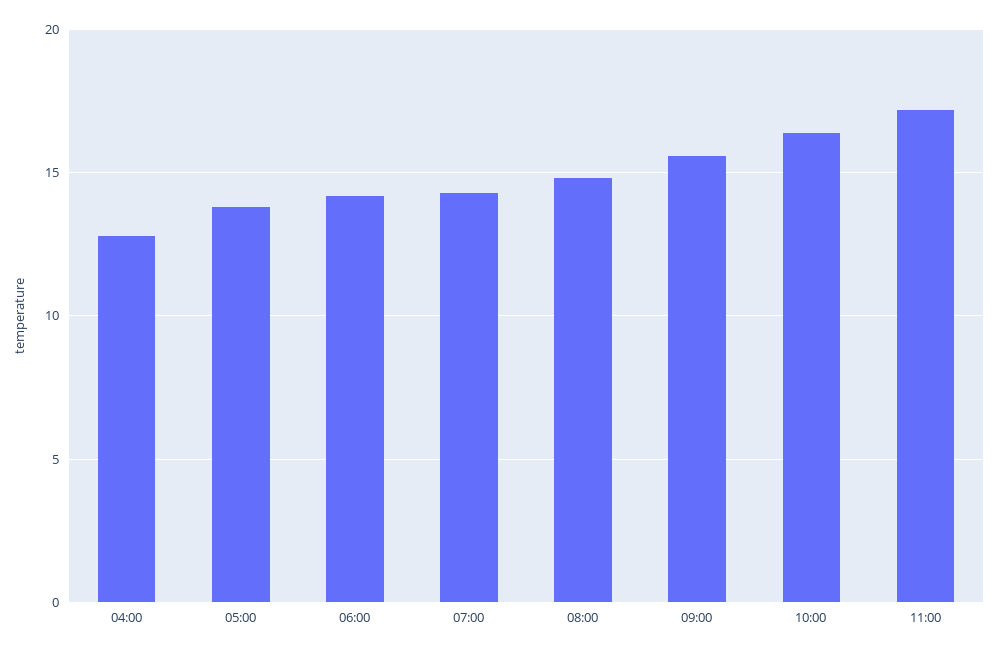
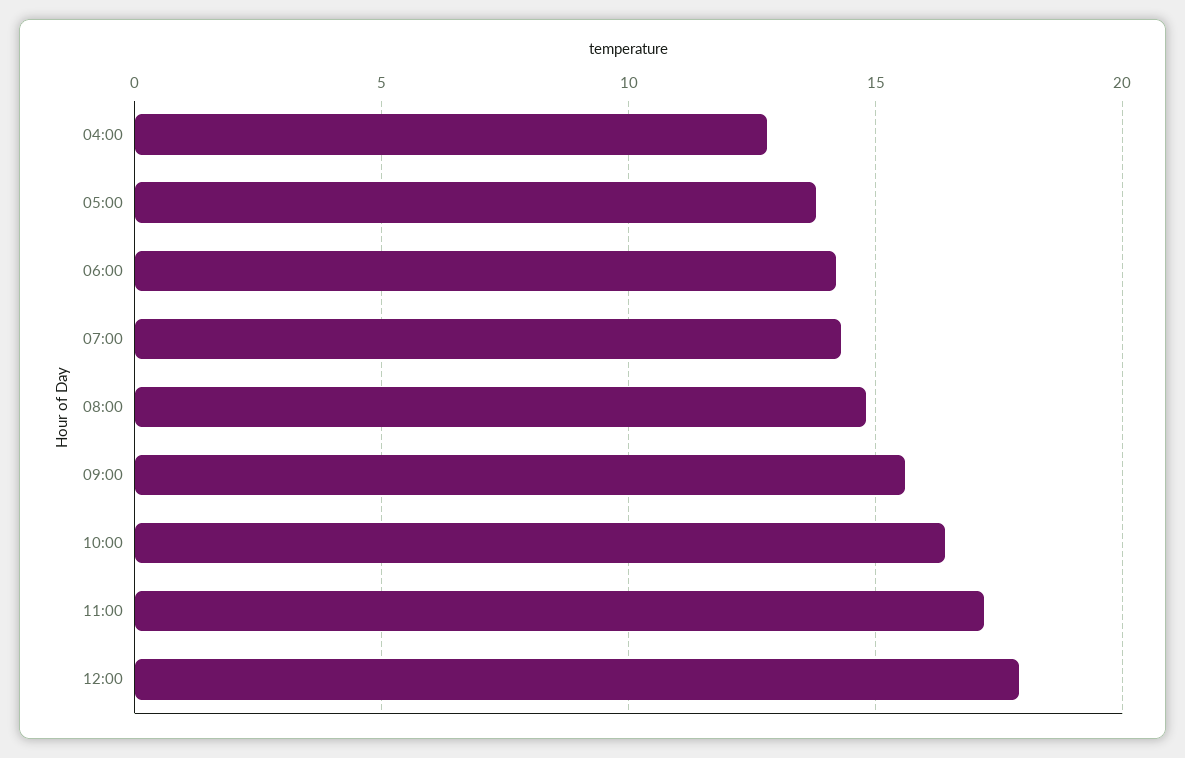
12:00: none -> 18

